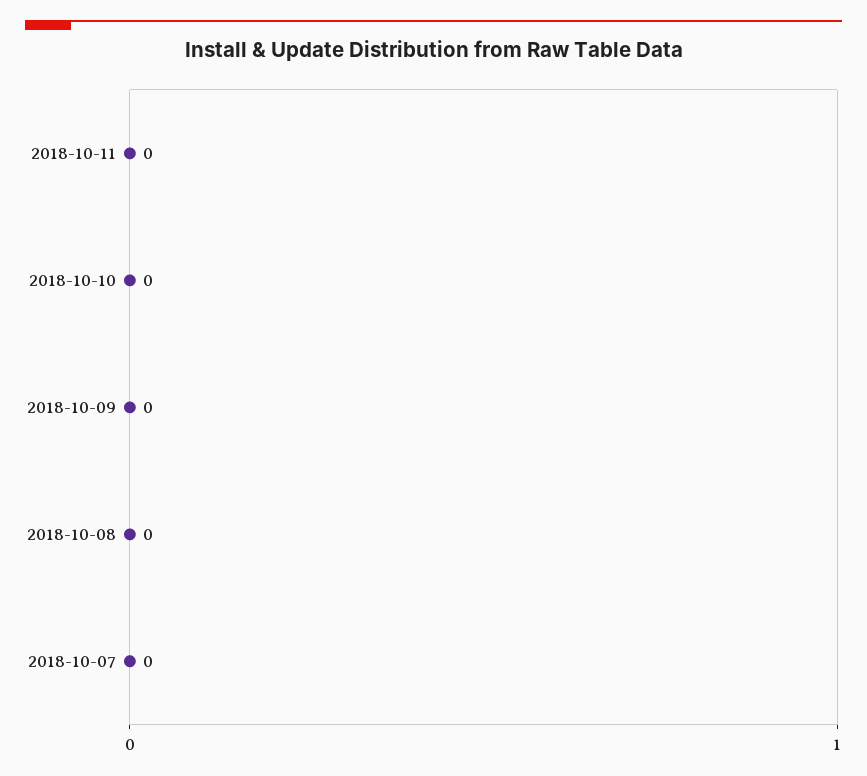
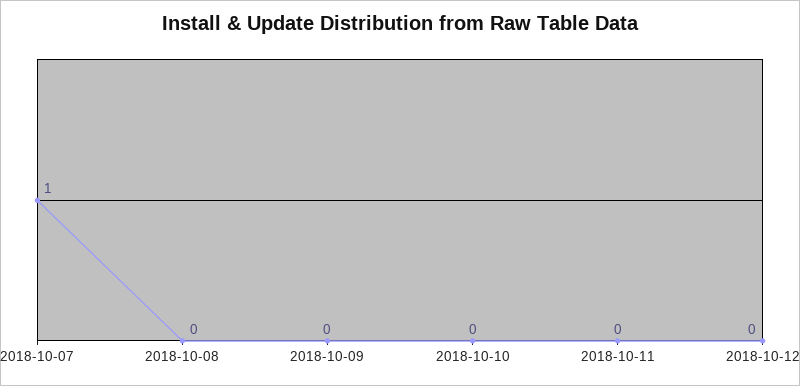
2018-10-07: 0 -> 1
2018-10-12: none -> 0

